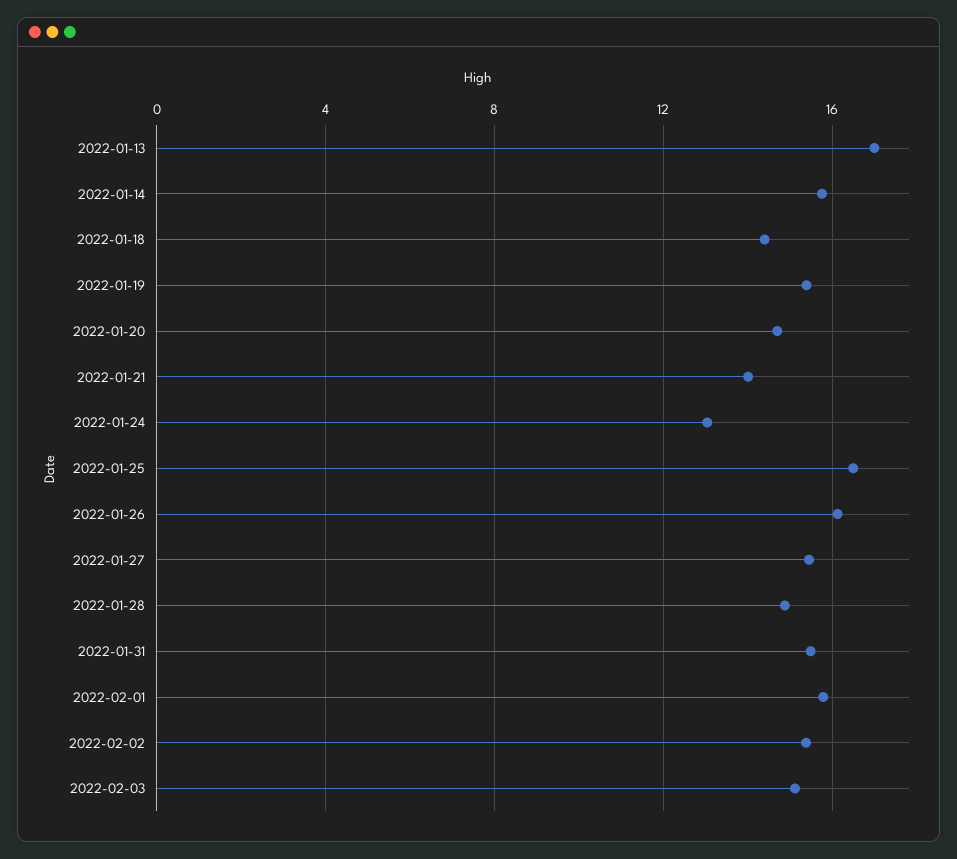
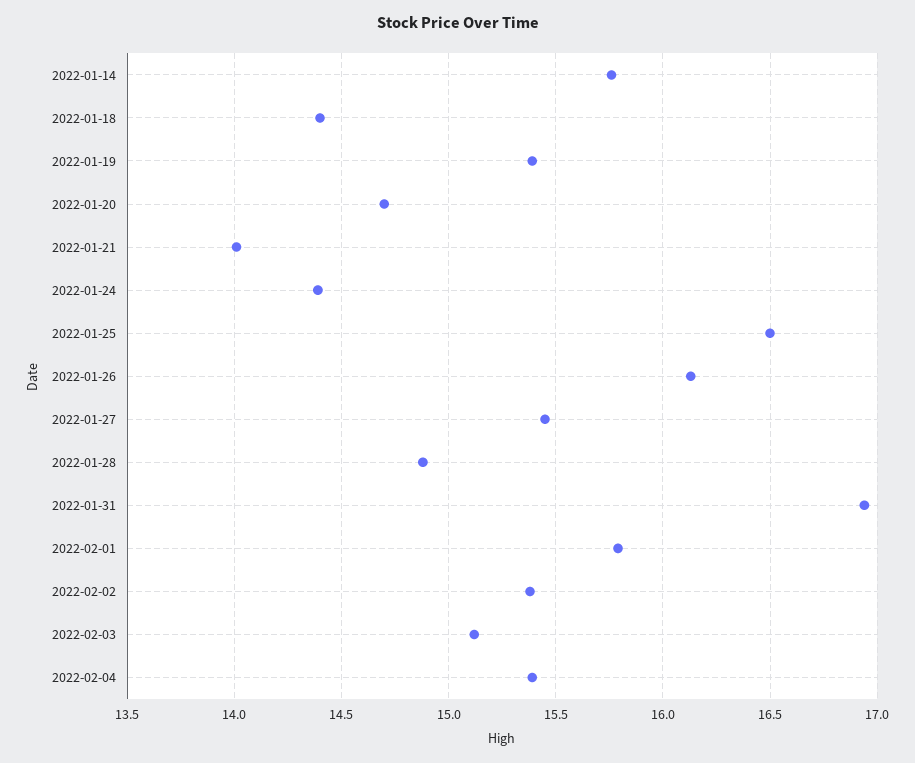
2022-01-13: 17 -> none
2022-01-24: 13 -> 14.4
2022-01-31: 15.5 -> 16.95
2022-02-04: none -> 15.4

